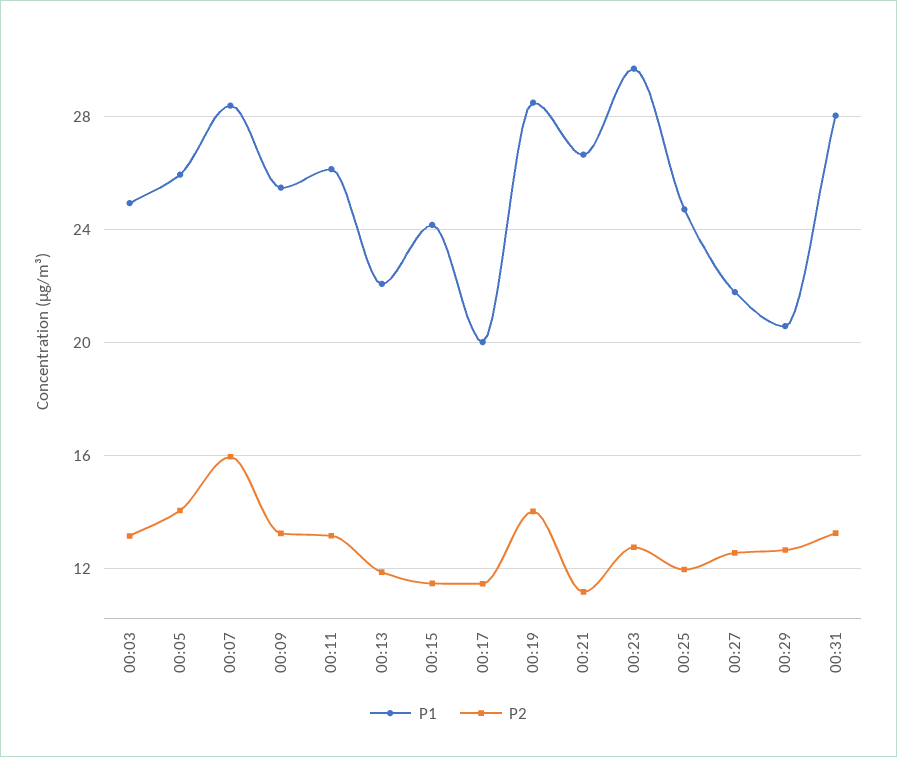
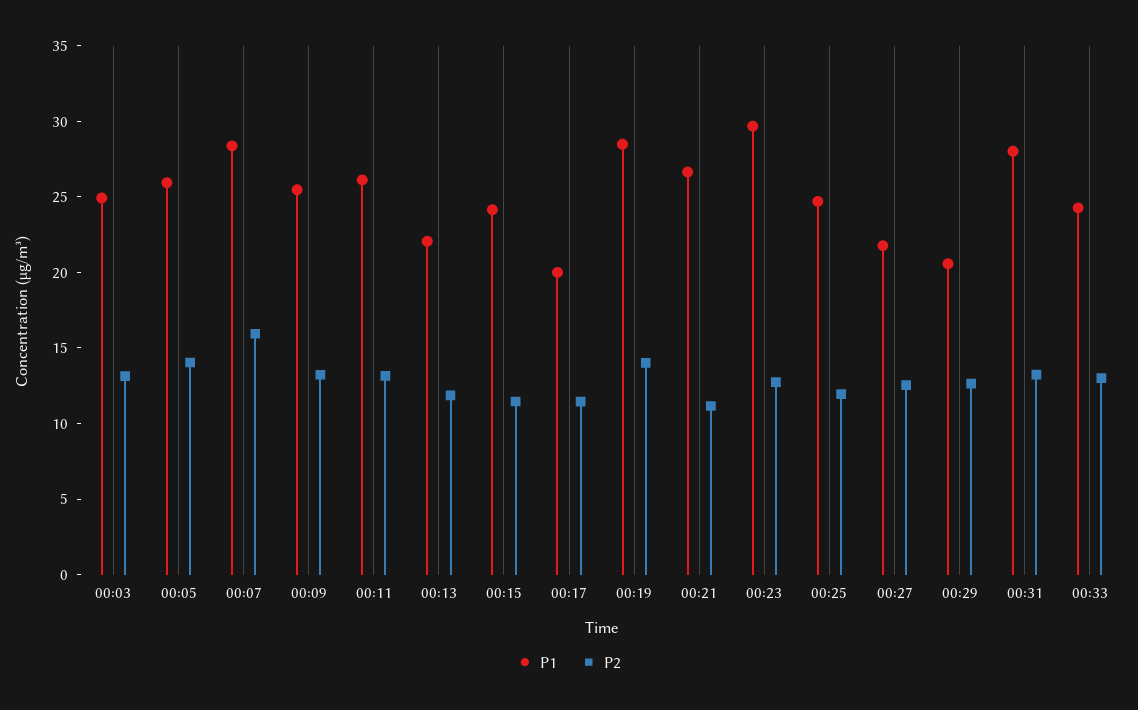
P1, 00:33: none -> 24
P2, 00:33: none -> 13

